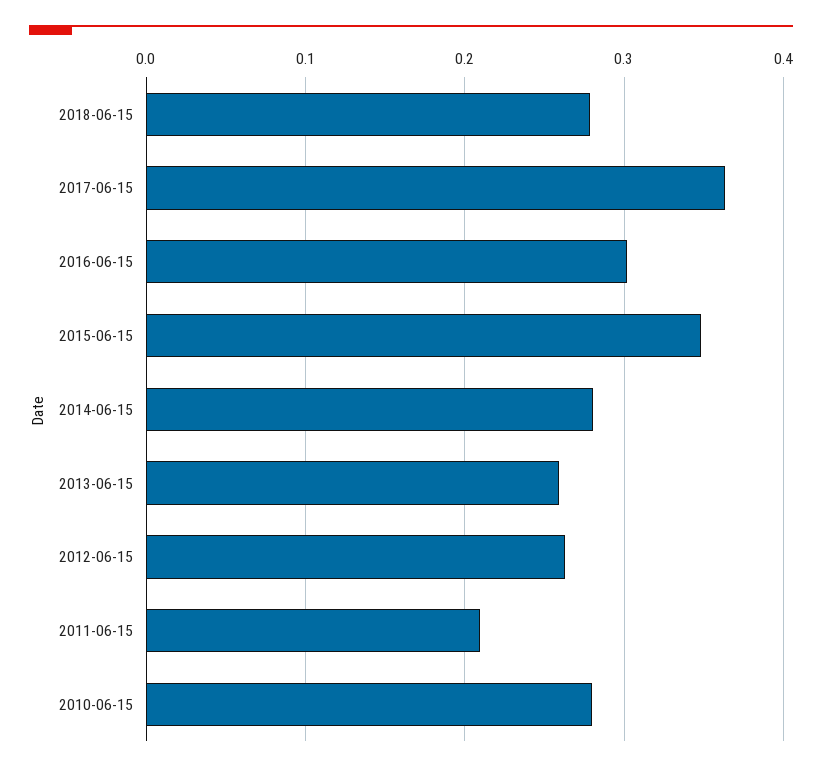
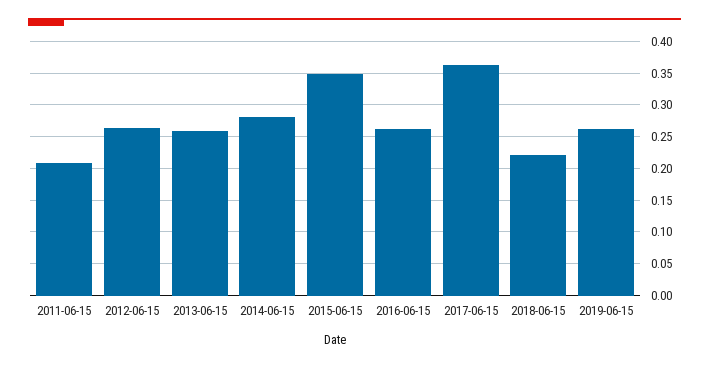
2018-06-15: 0.28 -> 0.22
2016-06-15: 0.3 -> 0.26
2010-06-15: 0.28 -> none
2019-06-15: none -> 0.26

